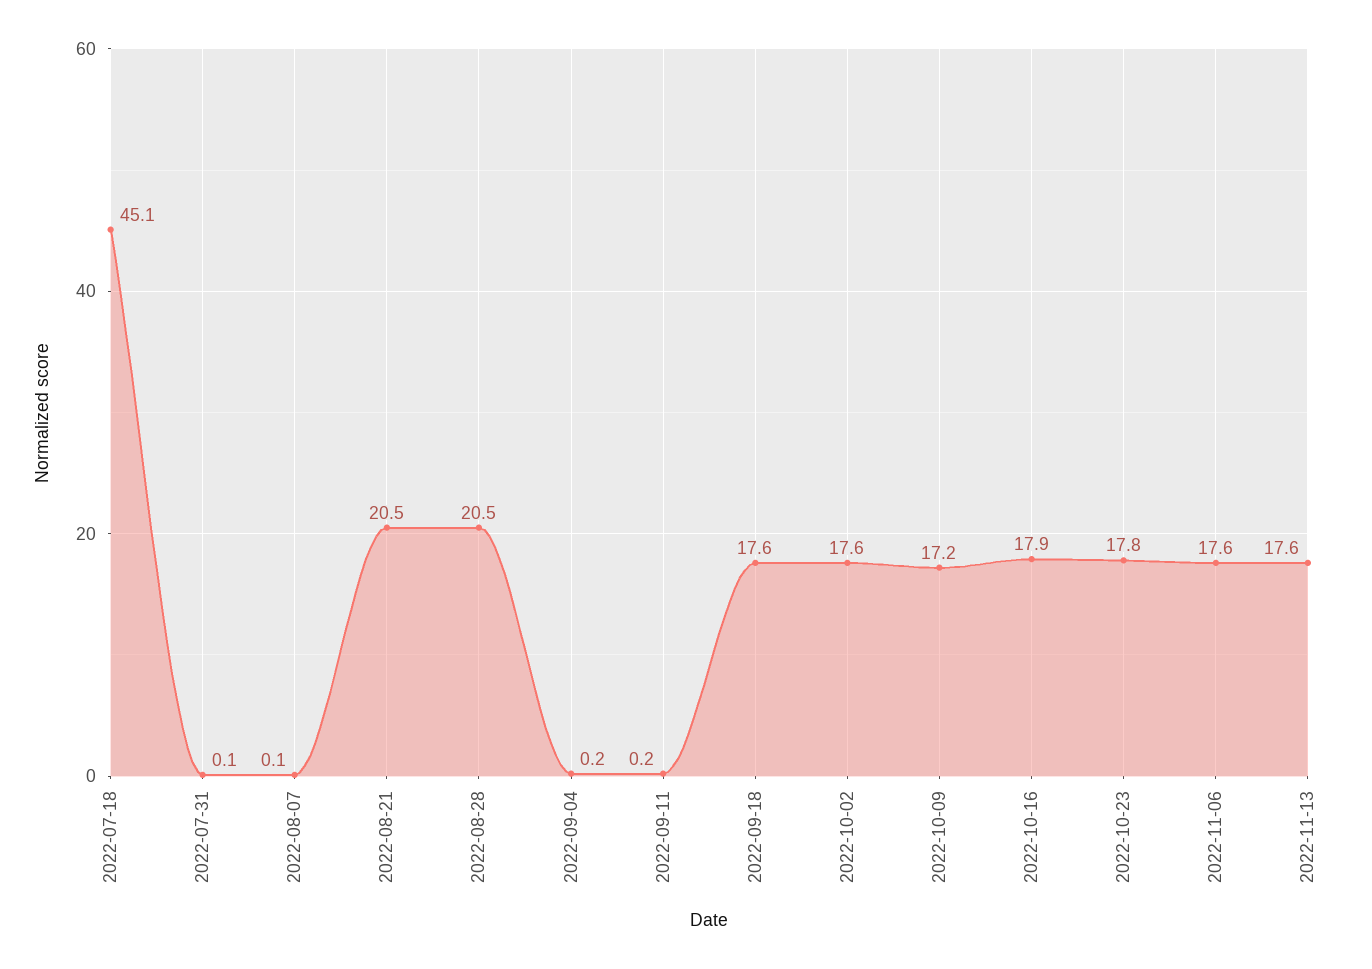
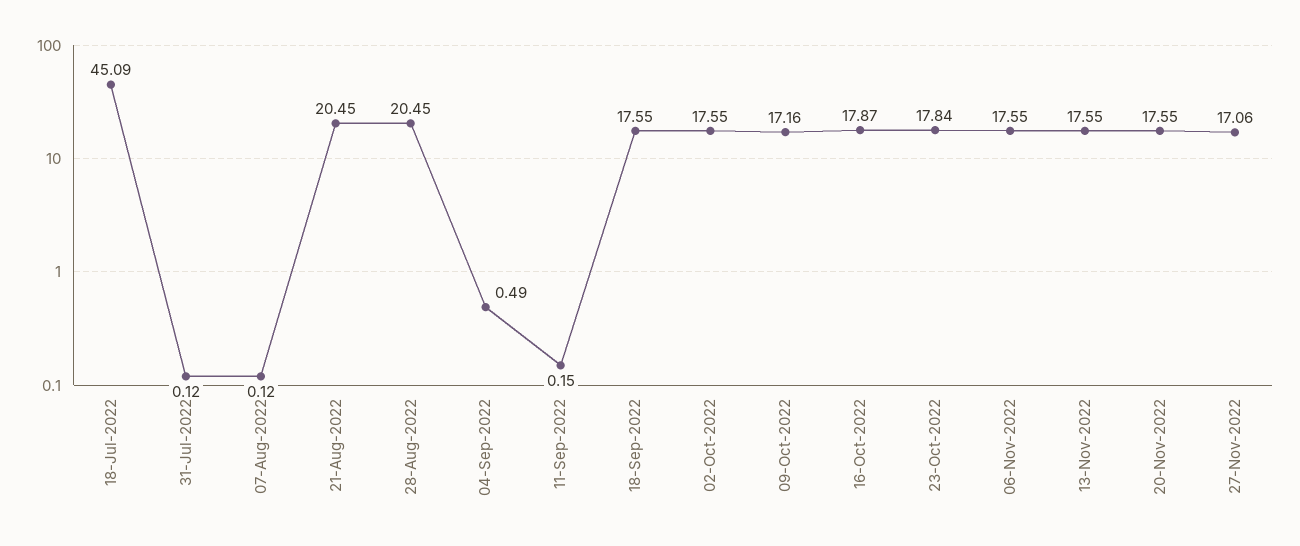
2022-09-04: 0.2 -> 0.49
20-Nov-2022: none -> 17.55
27-Nov-2022: none -> 17.06

